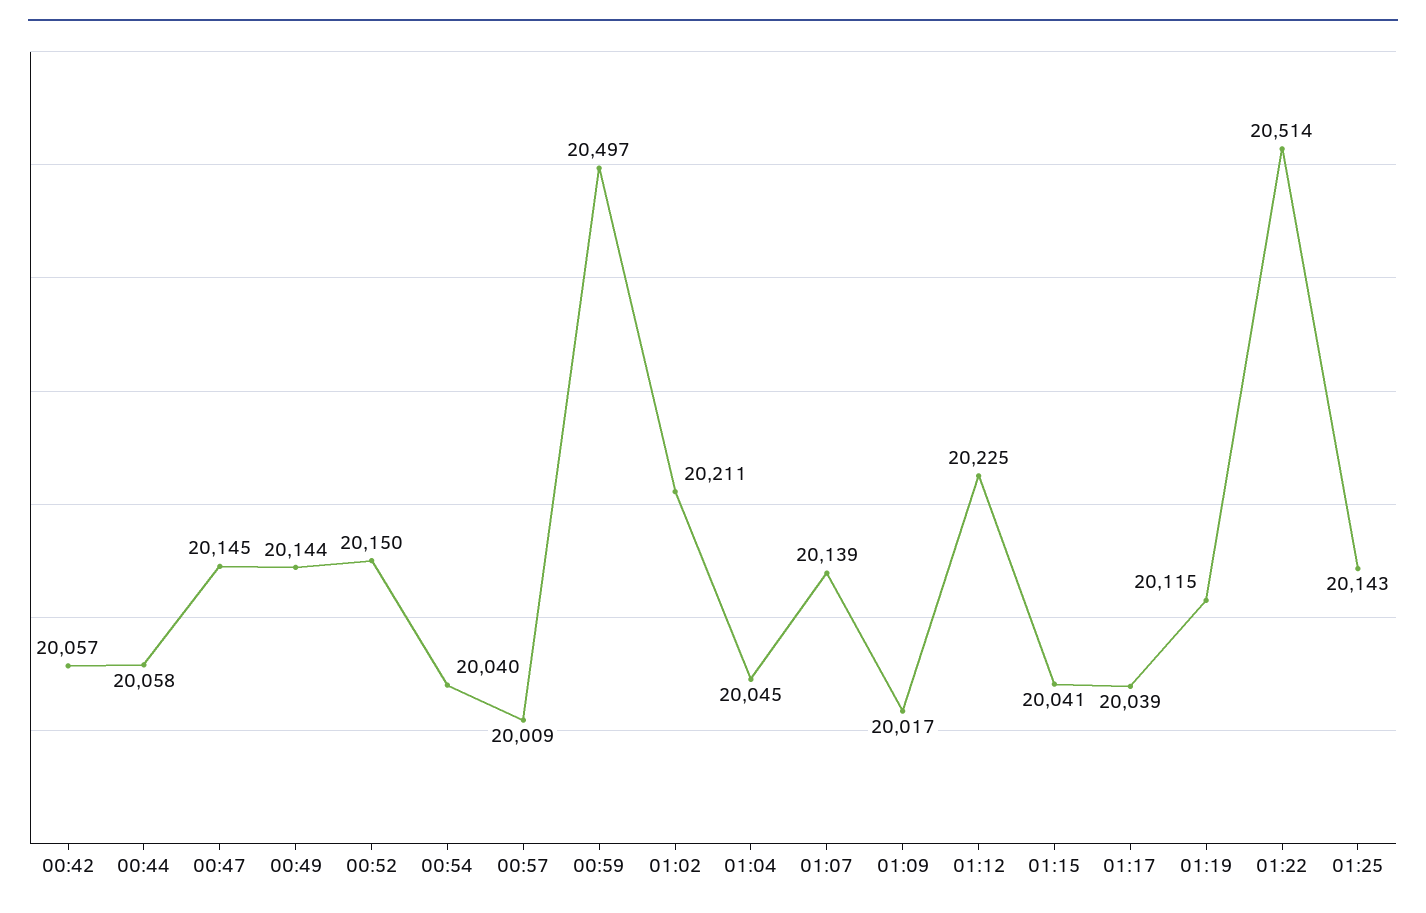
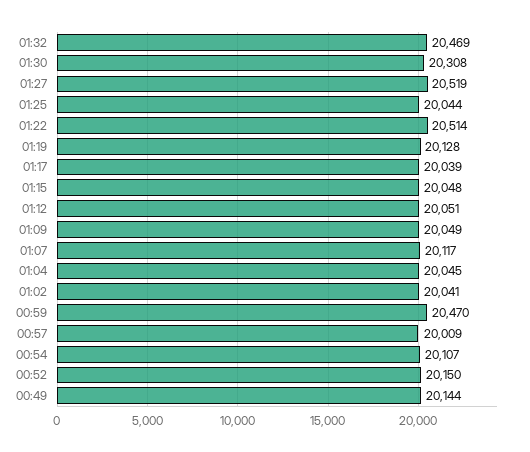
00:42: 20057 -> none
00:44: 20058 -> none
00:47: 20145 -> none
00:54: 20040 -> 20107
00:59: 20497 -> 20470
01:02: 20211 -> 20041
01:07: 20139 -> 20117
01:09: 20017 -> 20049
01:12: 20225 -> 20051
01:15: 20041 -> 20048
01:19: 20115 -> 20128
01:25: 20143 -> 20044
01:32: none -> 20469
01:30: none -> 20308
01:27: none -> 20519

